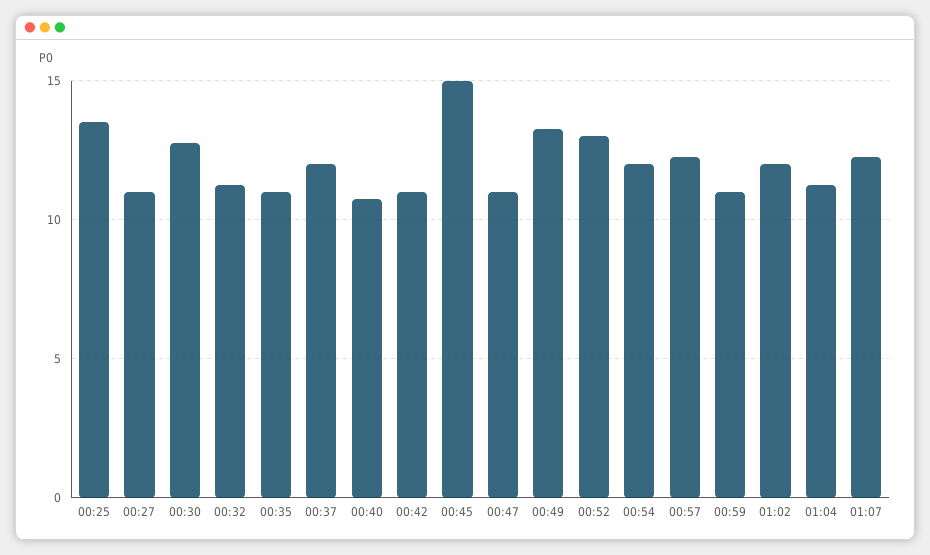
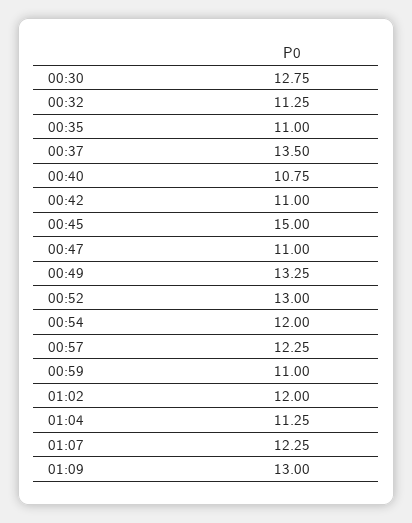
00:25: 13.5 -> none
00:27: 11 -> none
00:37: 12 -> 13.5
01:09: none -> 13

